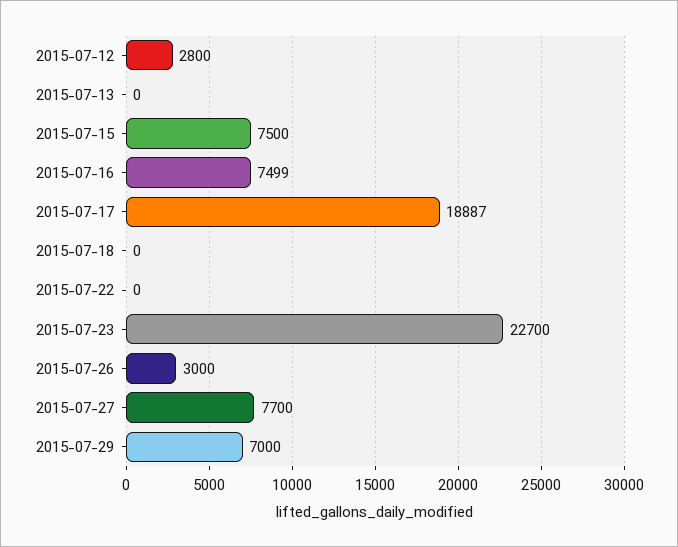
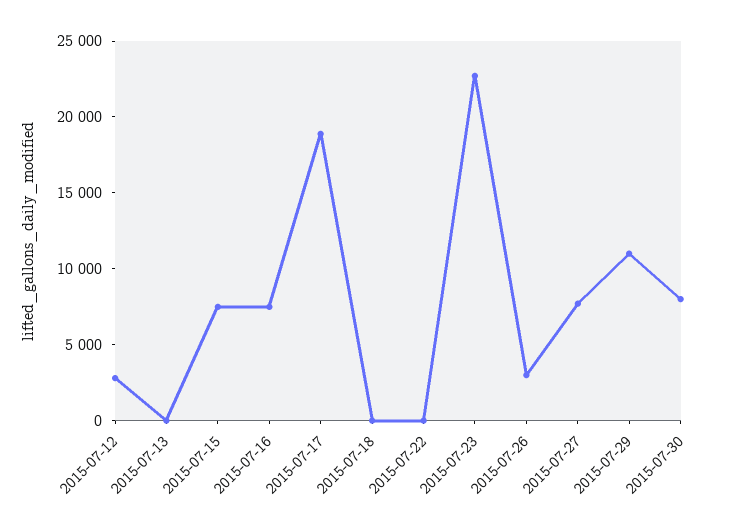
2015-07-29: 7000 -> 11000
2015-07-30: none -> 8000

